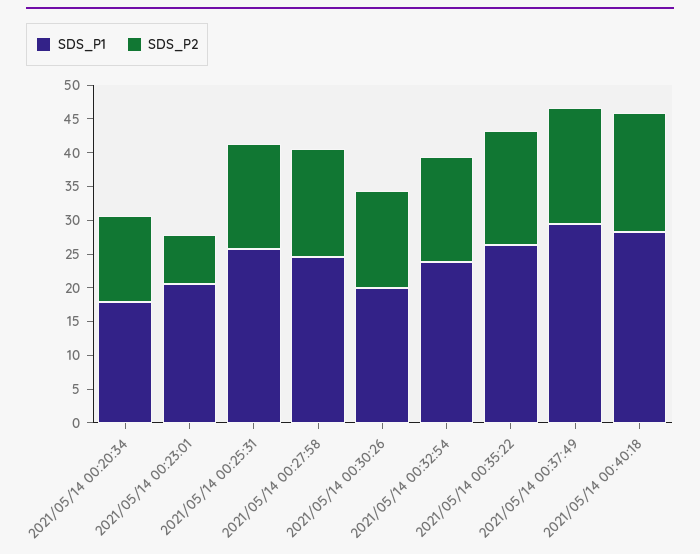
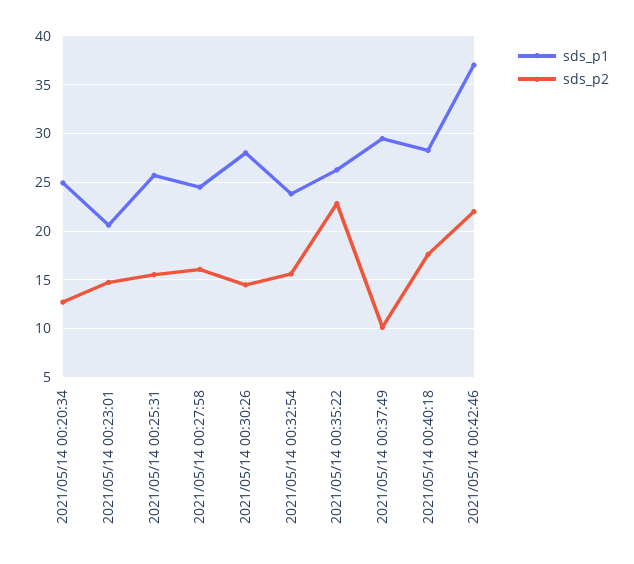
SDS_P1, 2021/05/14 00:20:34: 17.5 -> 25
SDS_P2, 2021/05/14 00:23:01: 7.5 -> 15
SDS_P1, 2021/05/14 00:30:26: 20 -> 28
SDS_P2, 2021/05/14 00:35:22: 17.5 -> 23
SDS_P2, 2021/05/14 00:37:49: 17.5 -> 10
SDS_P1, 2021/05/14 00:42:46: none -> 37
SDS_P2, 2021/05/14 00:42:46: none -> 22

